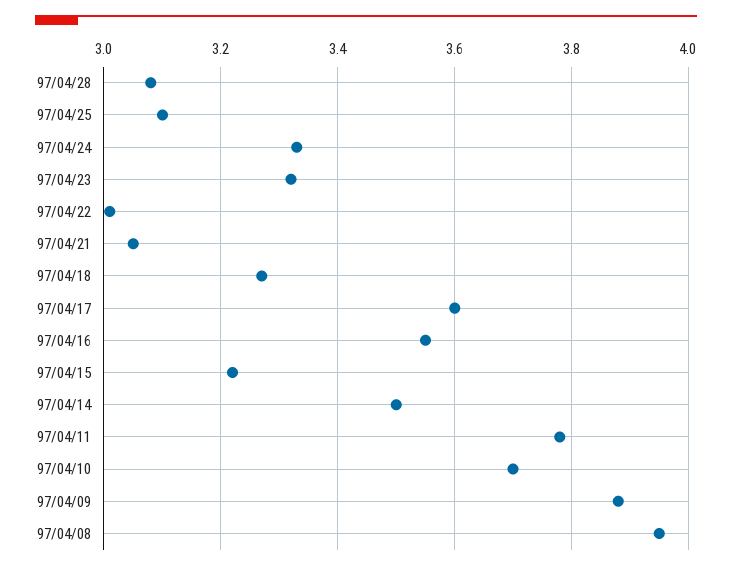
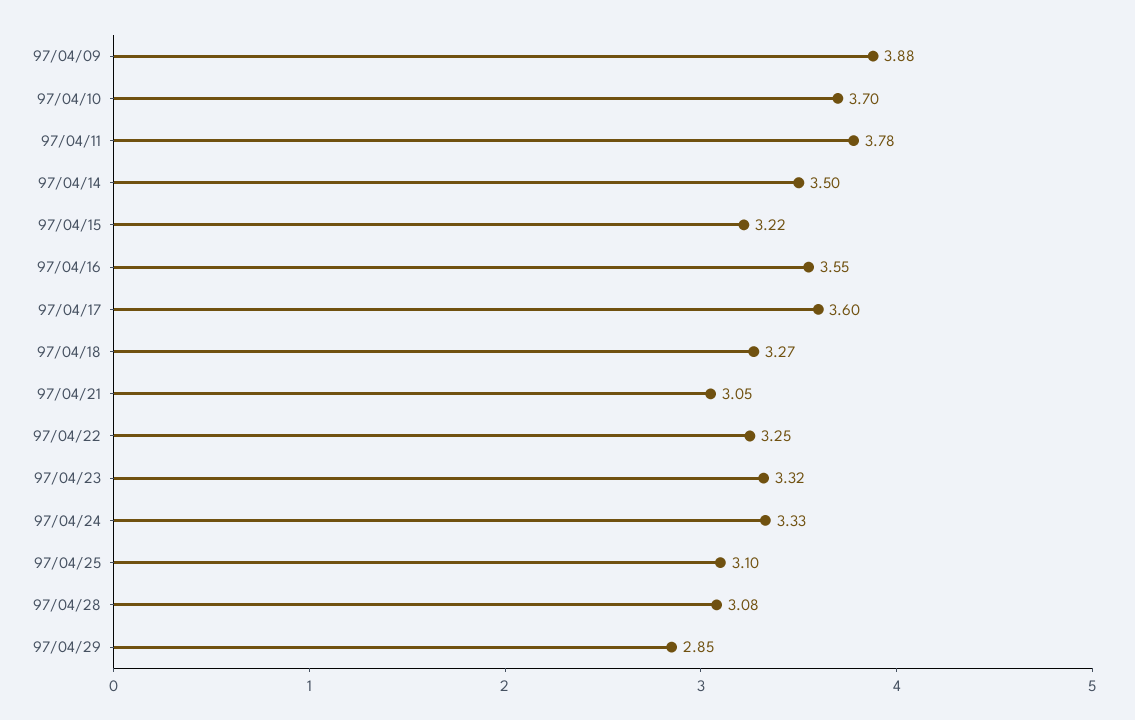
97/04/22: 3 -> 3.25
97/04/08: 3.95 -> none
97/04/29: none -> 2.85

